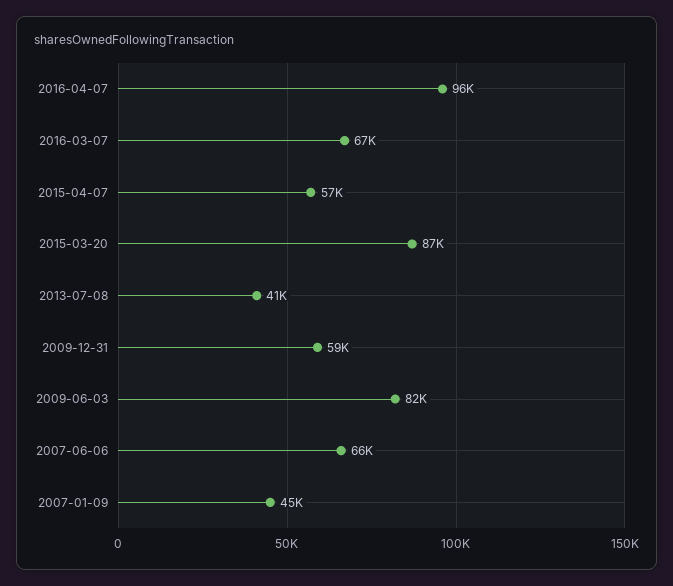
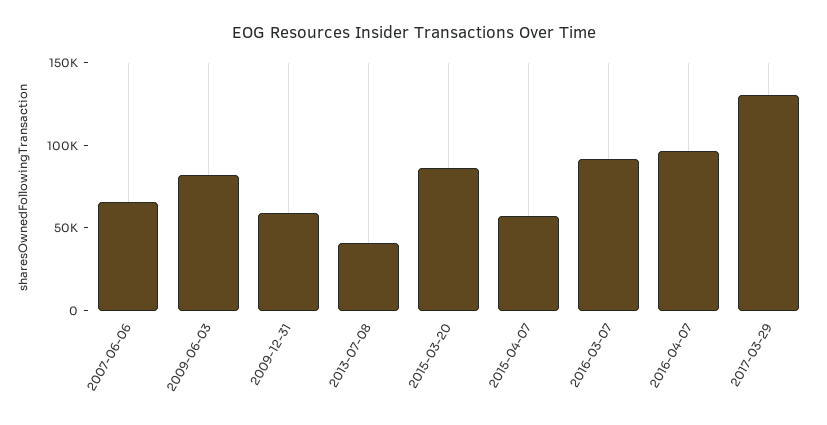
2016-03-07: 67000 -> 90000
2007-01-09: 45000 -> none
2017-03-29: none -> 130000

